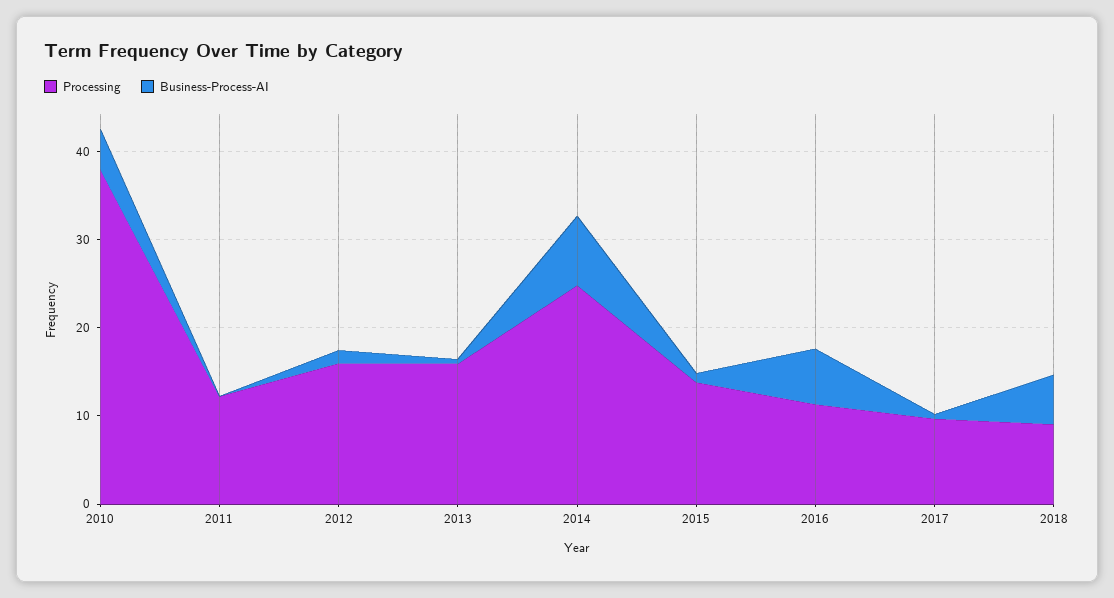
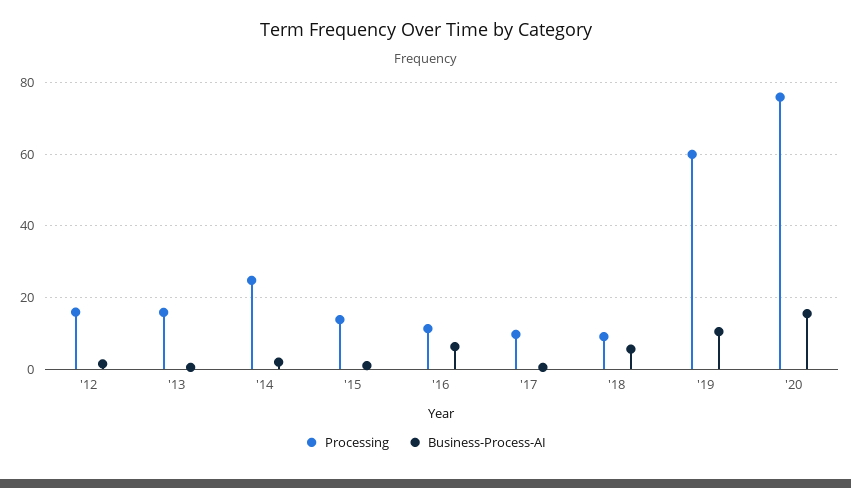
Processing, 2010: 38 -> none
Business-Process-AI, 2010: 4 -> none
Processing, 2011: 12 -> none
Business-Process-AI, 2011: 0 -> none
Business-Process-AI, 2014: 8 -> 2
Processing, '19: none -> 60
Business-Process-AI, '19: none -> 10
Processing, '20: none -> 76
Business-Process-AI, '20: none -> 16

